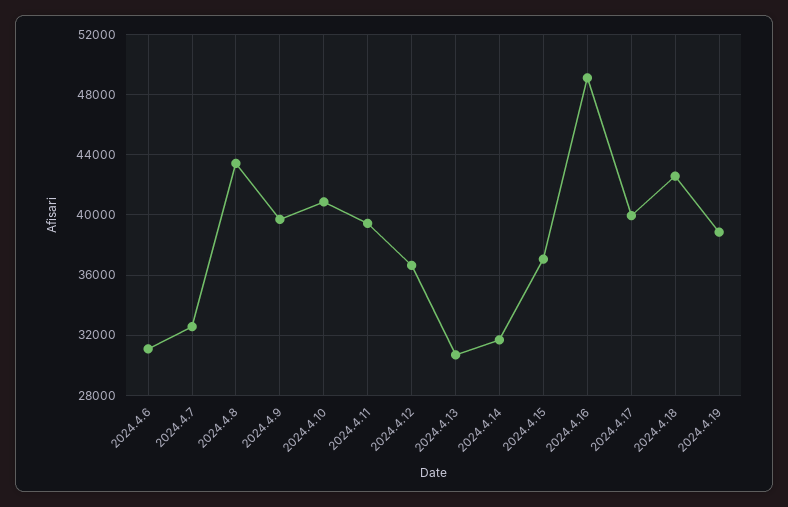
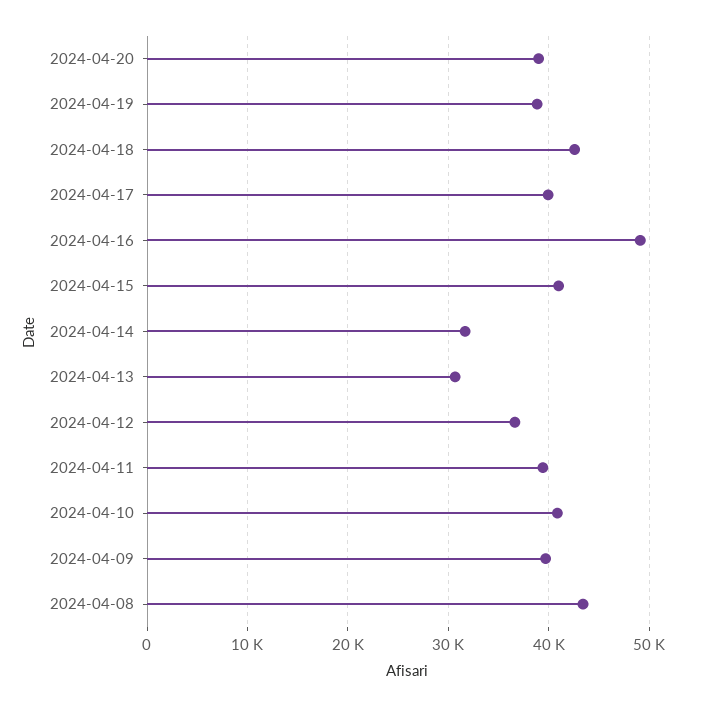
2024.4.6: 31000 -> none
2024.4.7: 32500 -> none
2024.4.15: 37000 -> 41000
2024-04-20: none -> 39000

